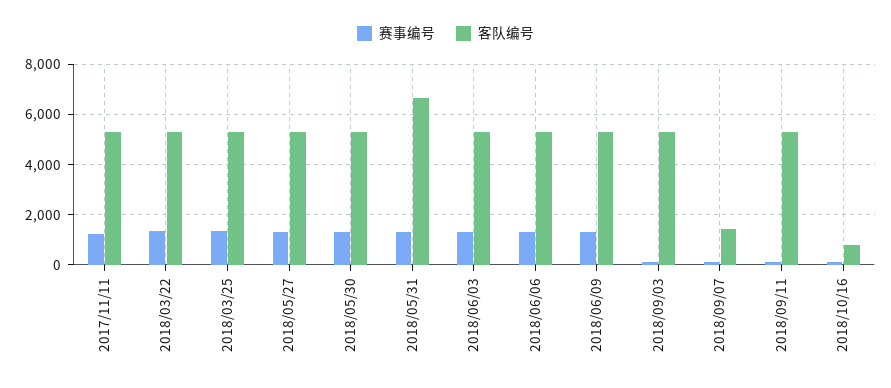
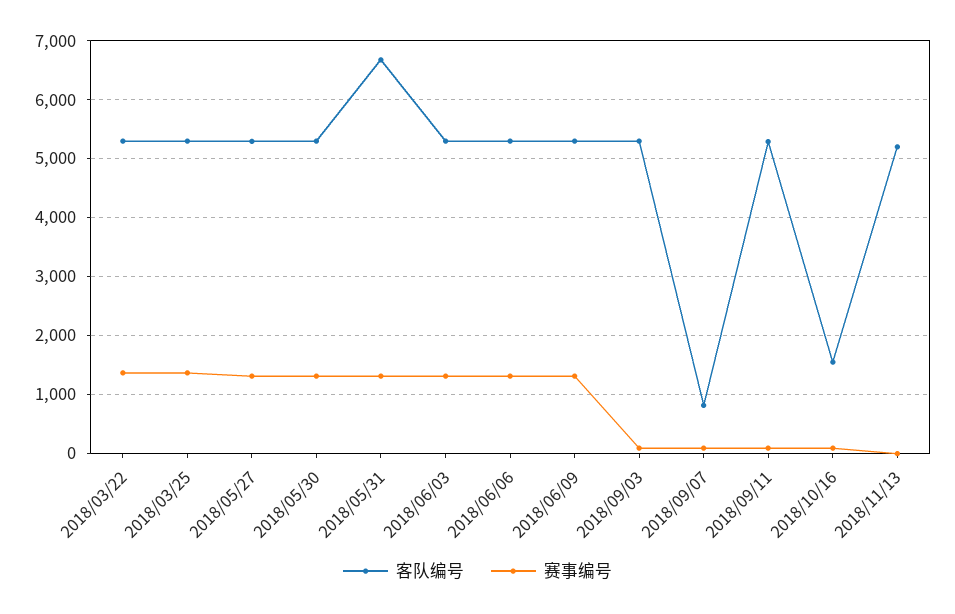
赛事编号, 2017/11/11: 1250 -> none
客队编号, 2017/11/11: 5250 -> none
客队编号, 2018/09/07: 1500 -> 800
客队编号, 2018/10/16: 750 -> 1600
客队编号, 2018/11/13: none -> 5200
赛事编号, 2018/11/13: none -> 0

